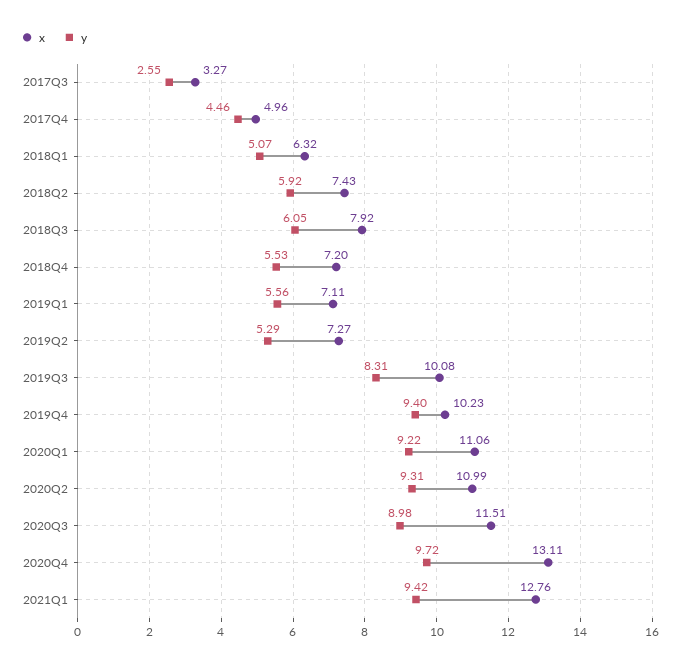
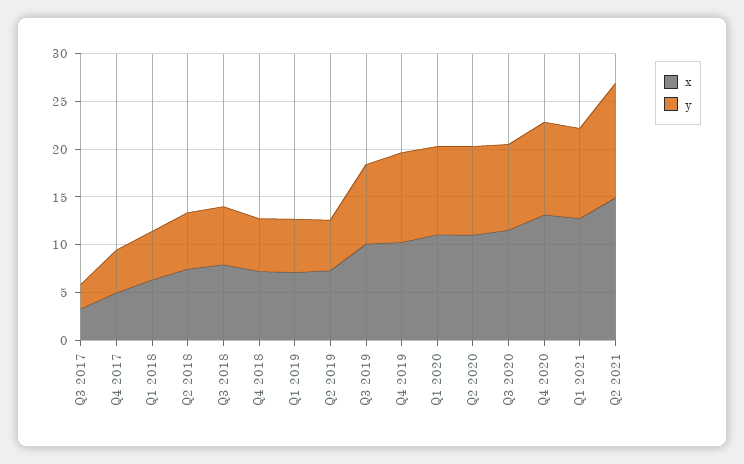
x, Q2 2021: none -> 15
y, Q2 2021: none -> 12

